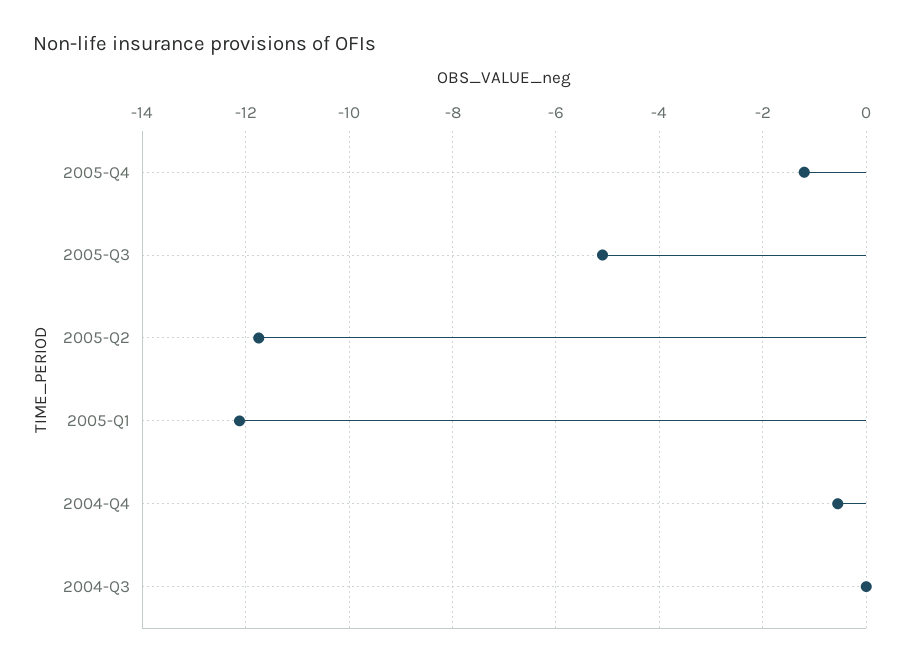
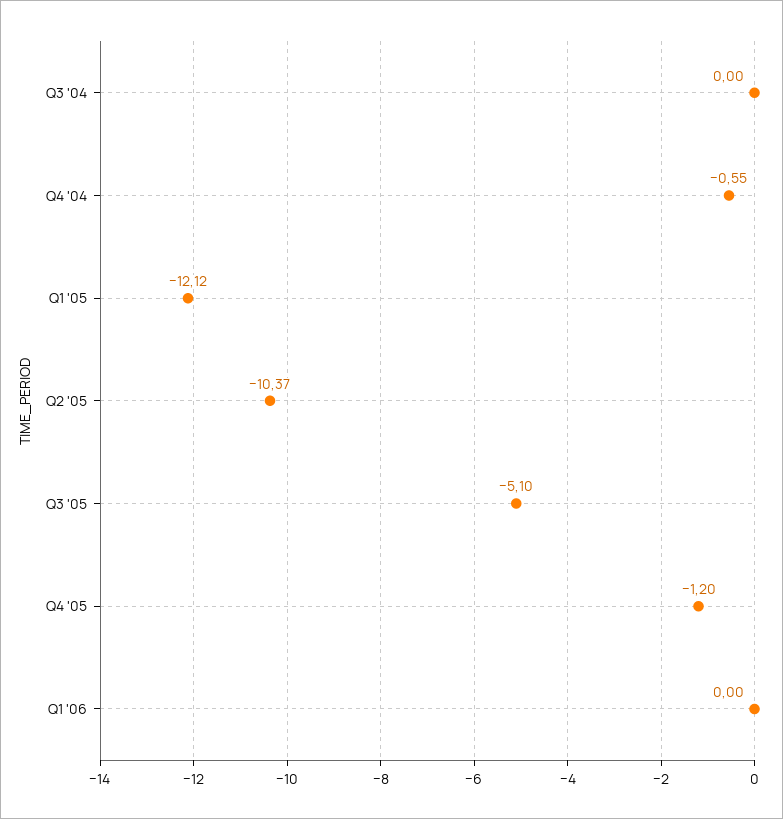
2005-Q2: -11.8 -> -10.37
Q1 '06: none -> 0

